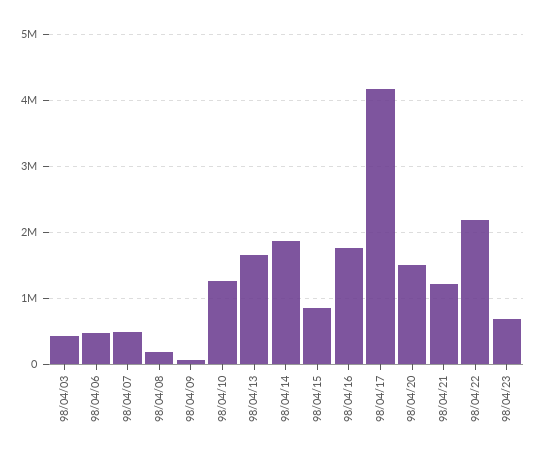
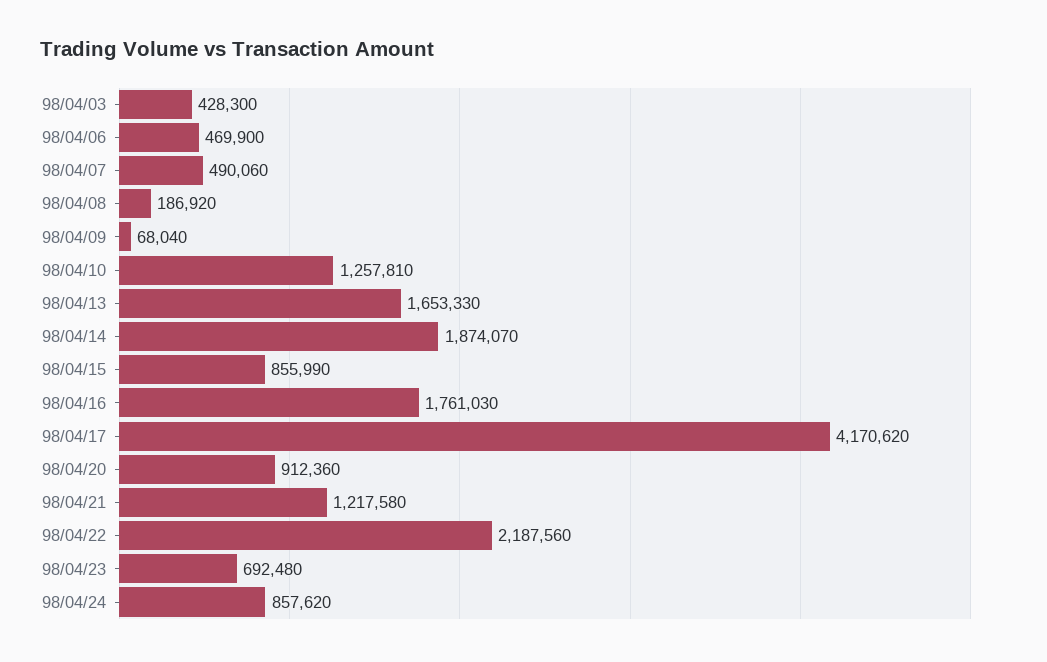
98/04/20: 1500000 -> 912360
98/04/24: none -> 857620

